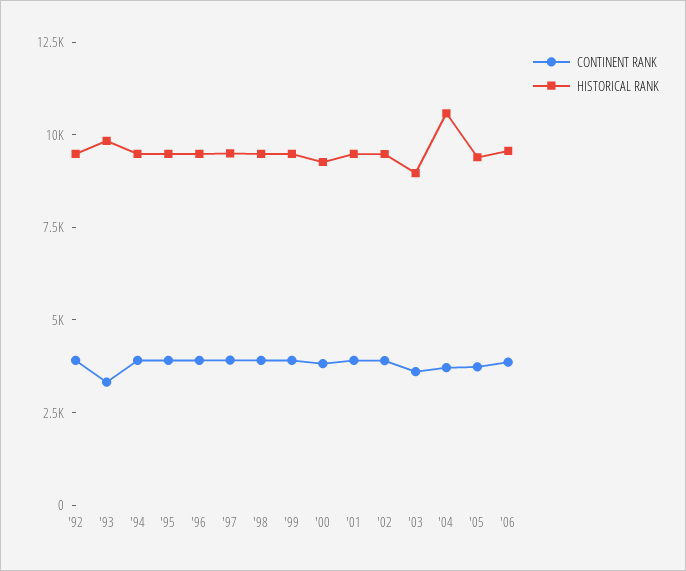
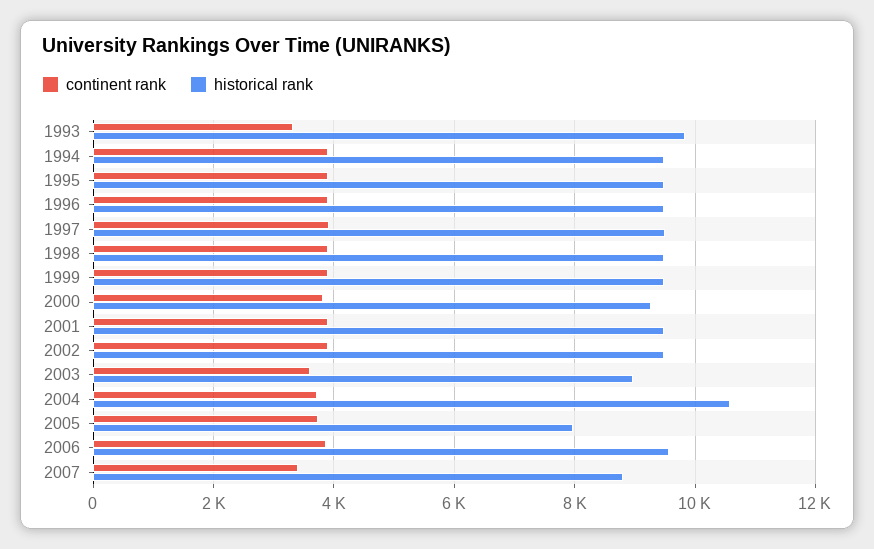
CONTINENT RANK, '92: 4000 -> none
HISTORICAL RANK, '92: 9500 -> none
HISTORICAL RANK, '05: 9500 -> 8000
CONTINENT RANK, 2007: none -> 3400
HISTORICAL RANK, 2007: none -> 8800

